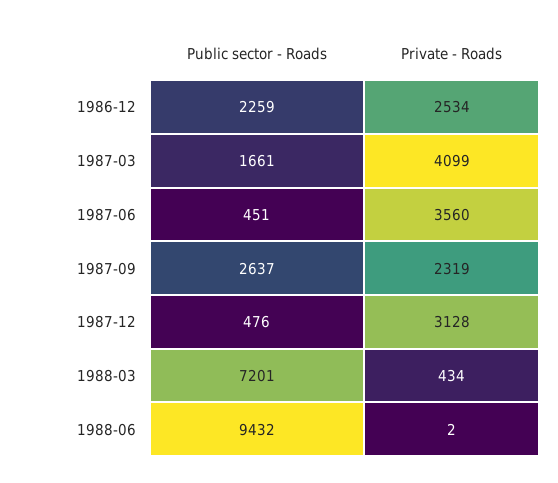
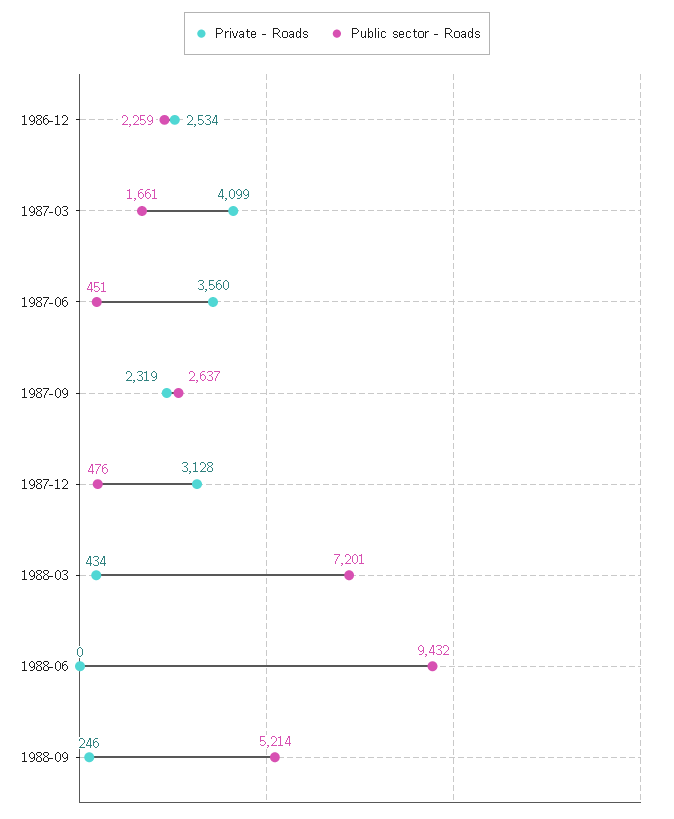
Private - Roads, 1988-06: 2 -> 0
Private - Roads, 1988-09: none -> 246
Public sector - Roads, 1988-09: none -> 5214

